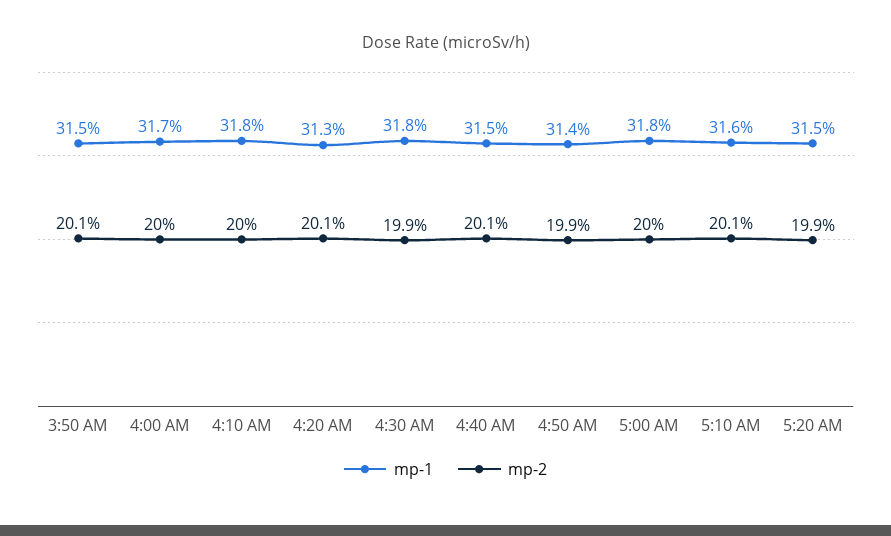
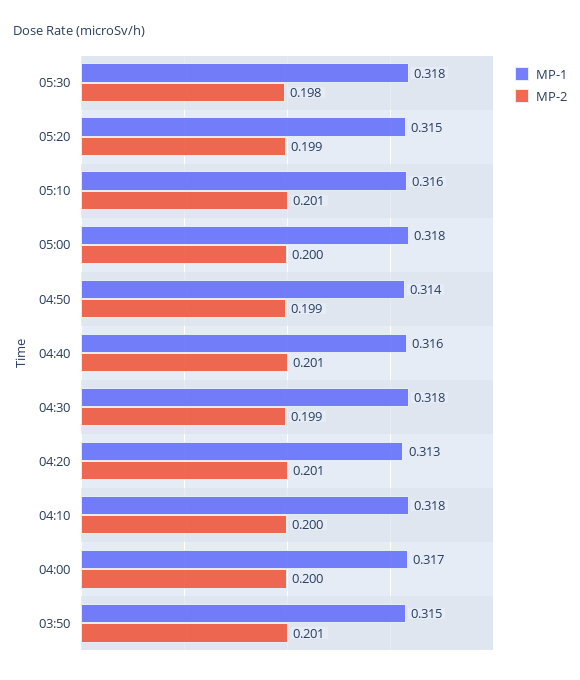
mp-1, 4:40 AM: 0.315 -> 0.316
mp-1, 05:30: none -> 0.318
mp-2, 05:30: none -> 0.198

